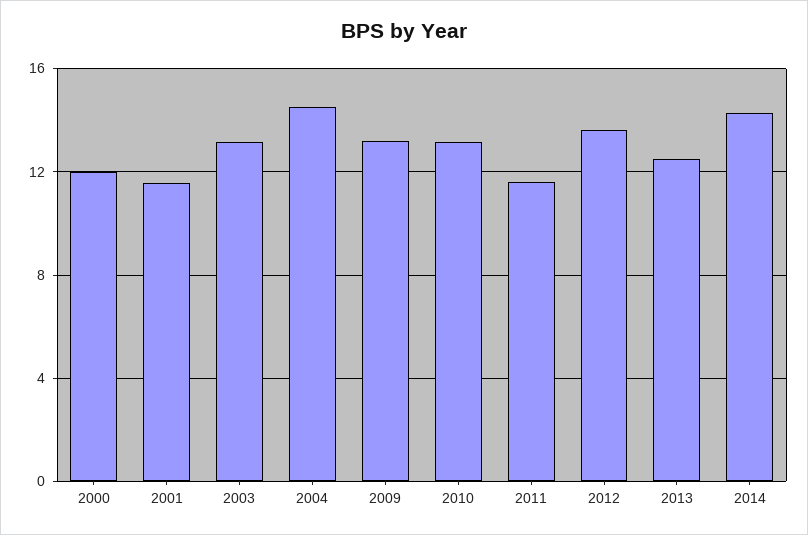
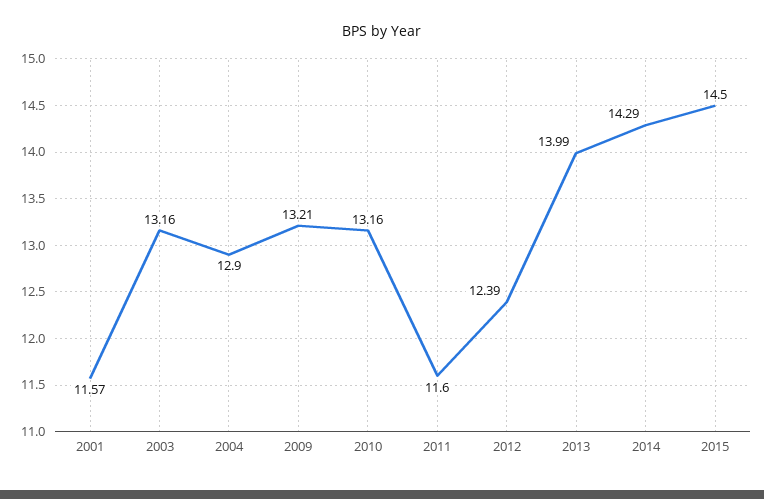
2000: 12 -> none
2004: 14.5 -> 12.9
2012: 13.5 -> 12.39
2013: 12.5 -> 13.99
2015: none -> 14.5

